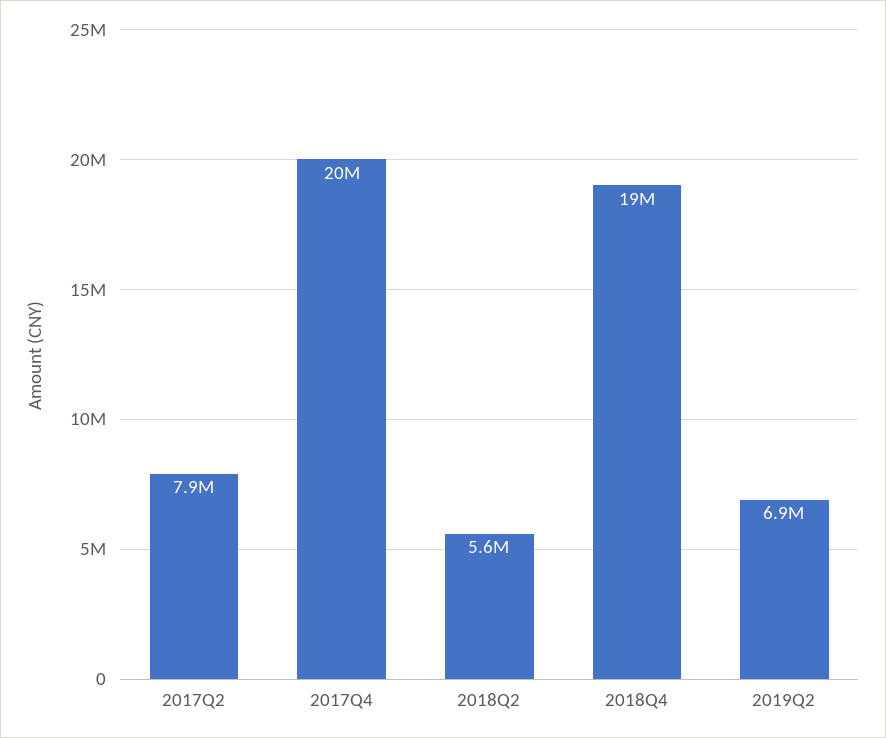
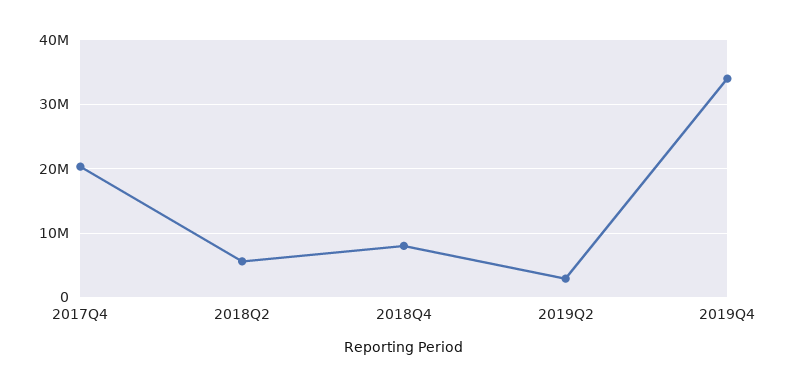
2017Q2: 7900000 -> none
2018Q4: 19000000 -> 8000000
2019Q2: 6900000 -> 3000000
2019Q4: none -> 34000000

